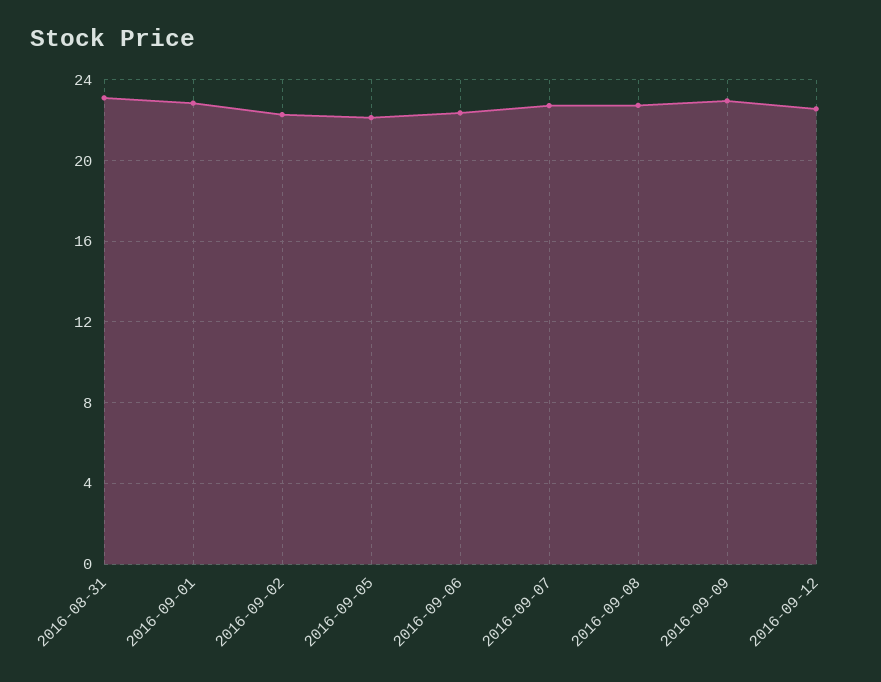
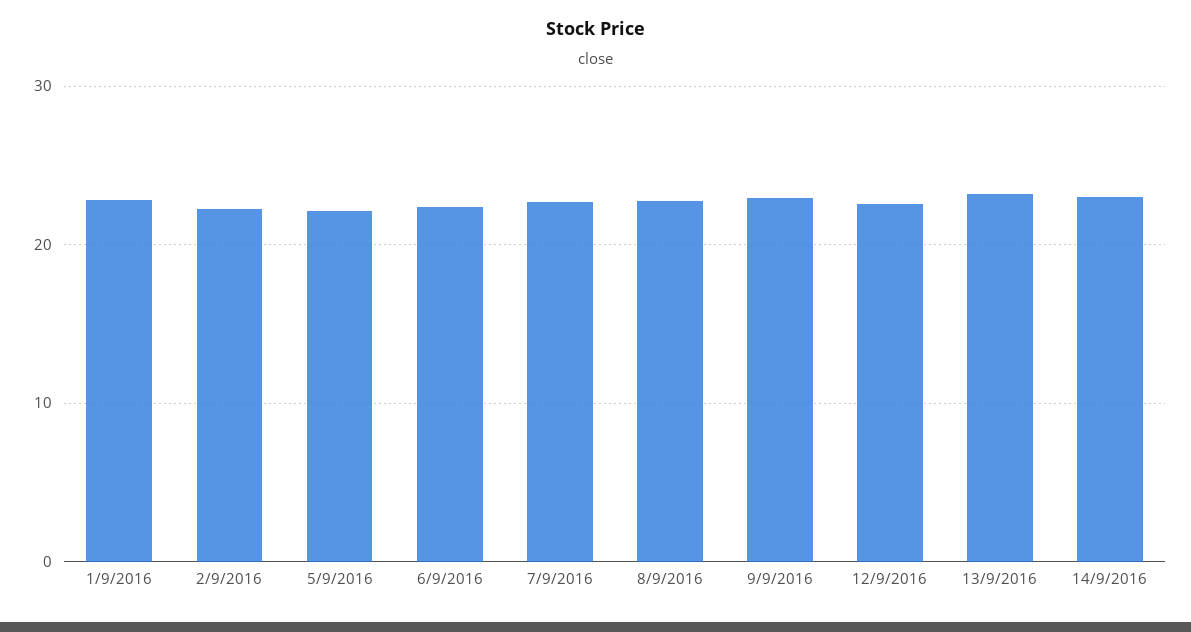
2016-08-31: 23 -> none
13/9/2016: none -> 23
14/9/2016: none -> 23

